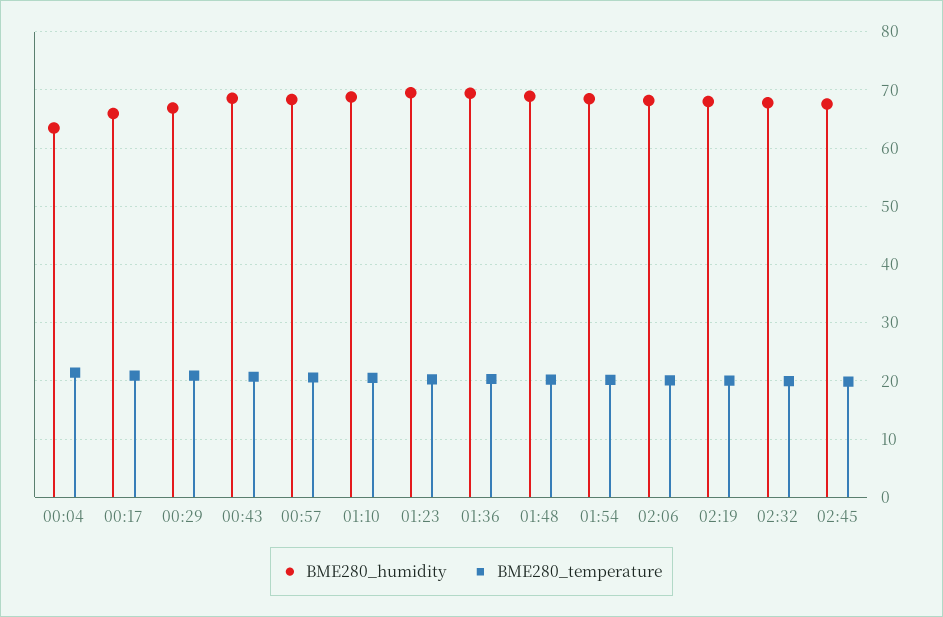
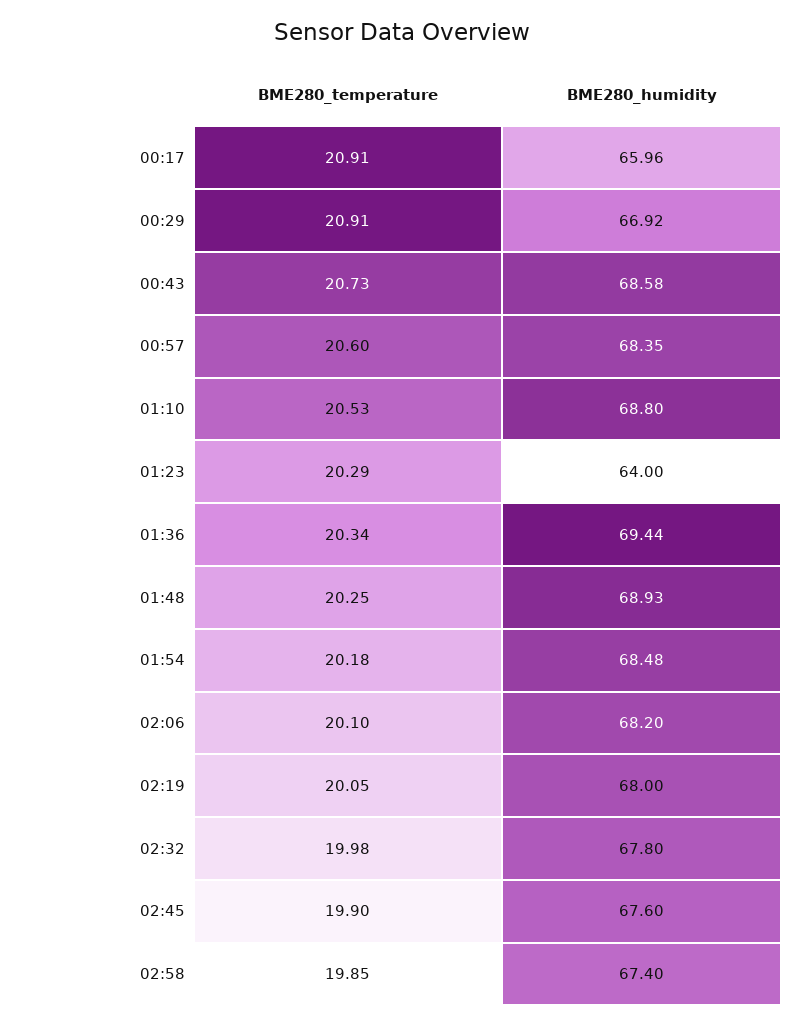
BME280_humidity, 00:04: 64 -> none
BME280_temperature, 00:04: 22 -> none
BME280_humidity, 01:23: 70 -> 64
BME280_temperature, 02:58: none -> 19.85
BME280_humidity, 02:58: none -> 67.4

